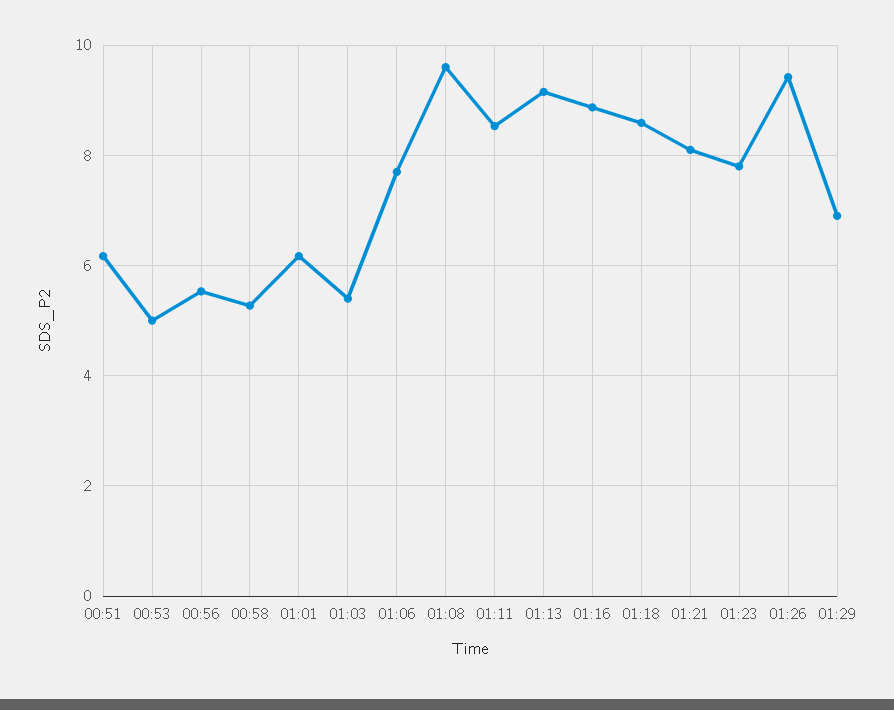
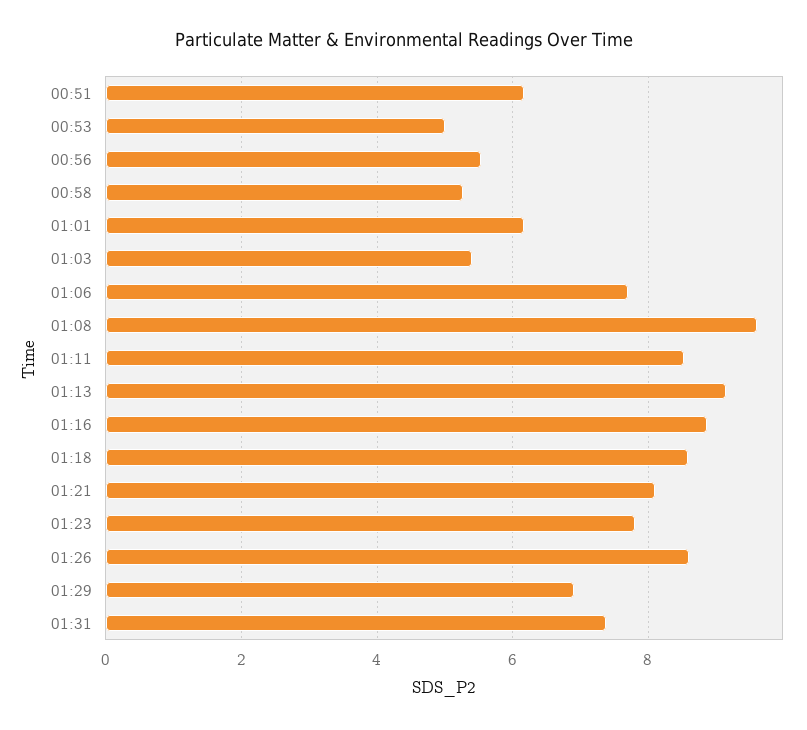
01:26: 9.4 -> 8.6
01:31: none -> 7.4

